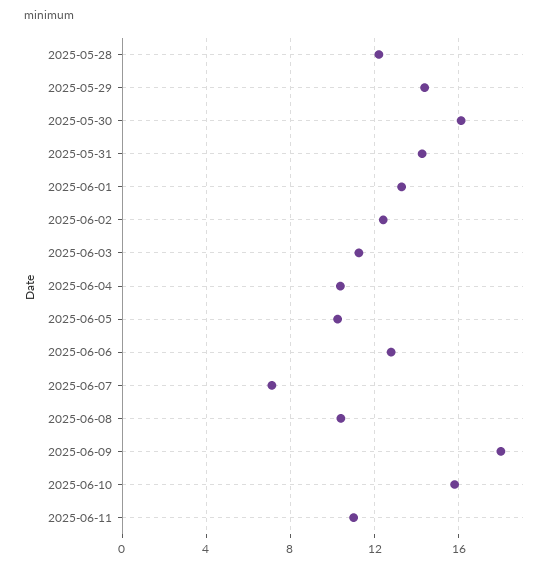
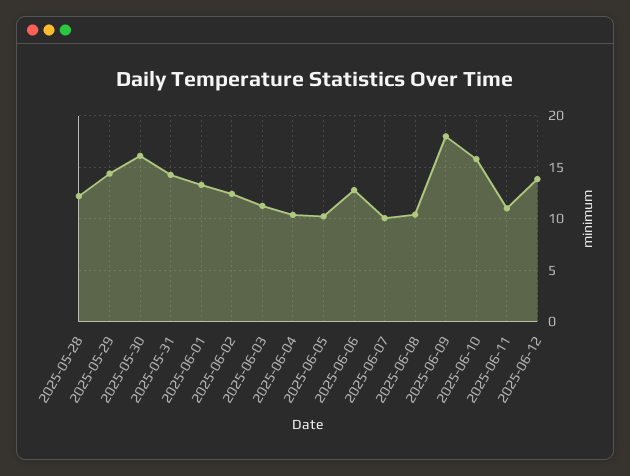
2025-06-07: 7 -> 10
2025-06-12: none -> 14

